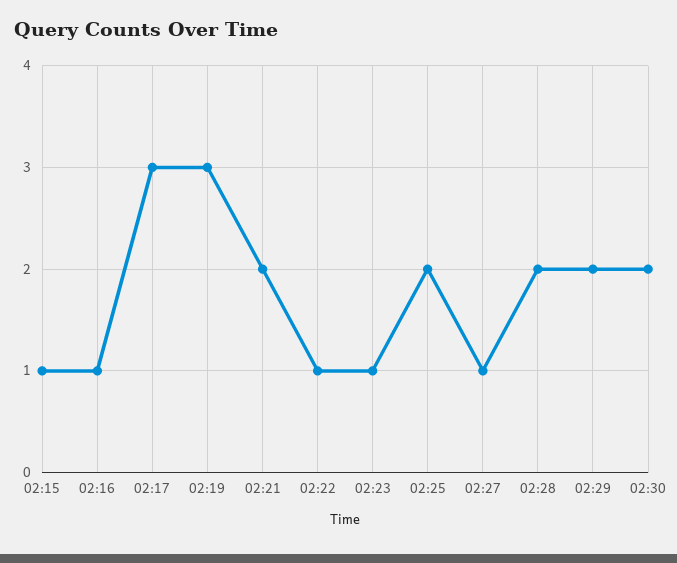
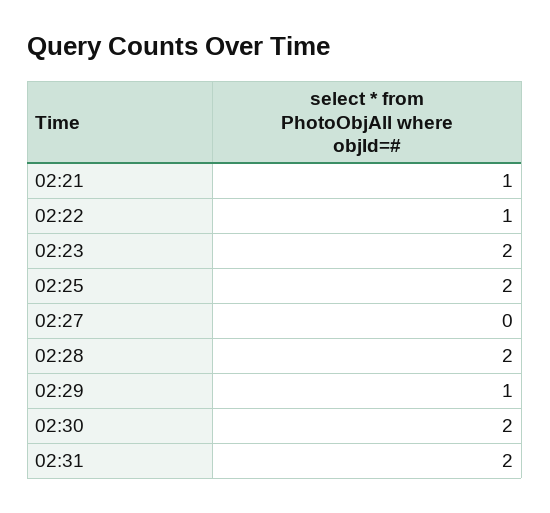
02:15: 1 -> none
02:16: 1 -> none
02:17: 3 -> none
02:19: 3 -> none
02:21: 2 -> 1
02:23: 1 -> 2
02:27: 1 -> 0
02:29: 2 -> 1
02:31: none -> 2

